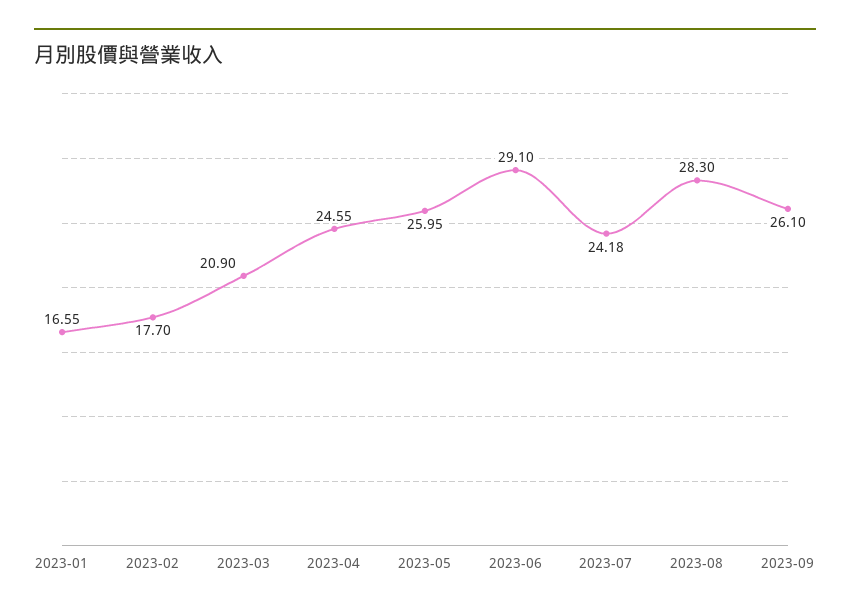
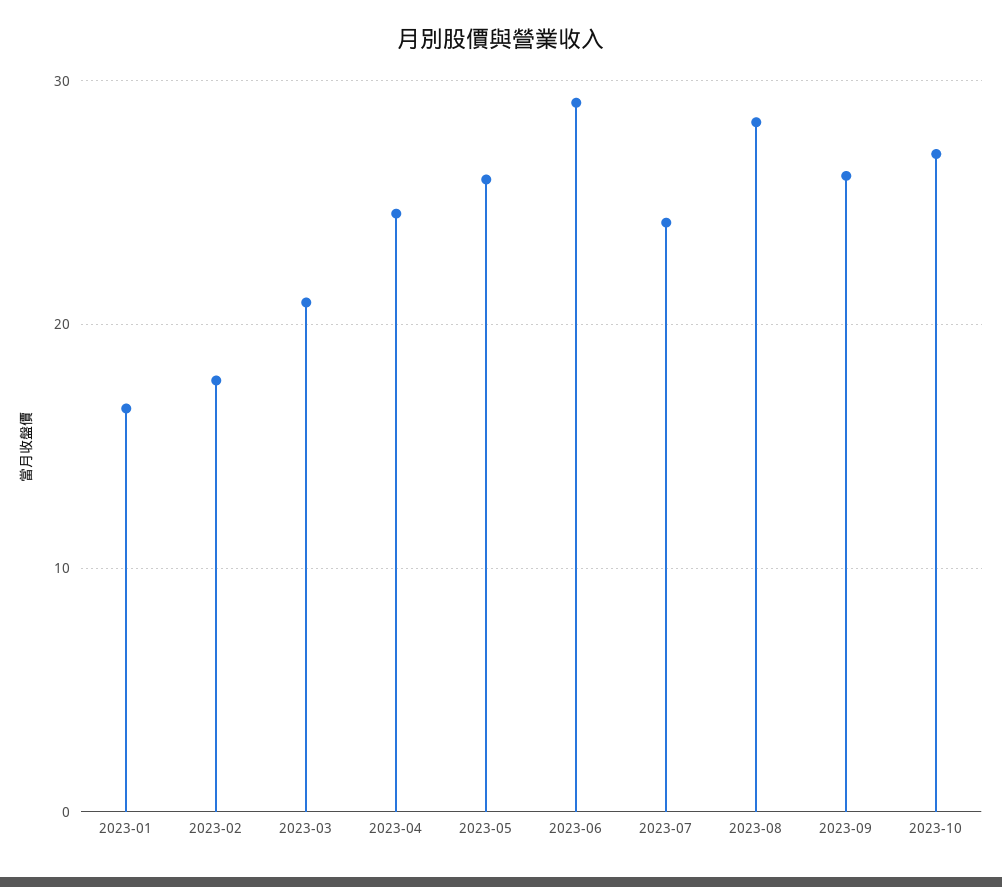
2023-10: none -> 27

